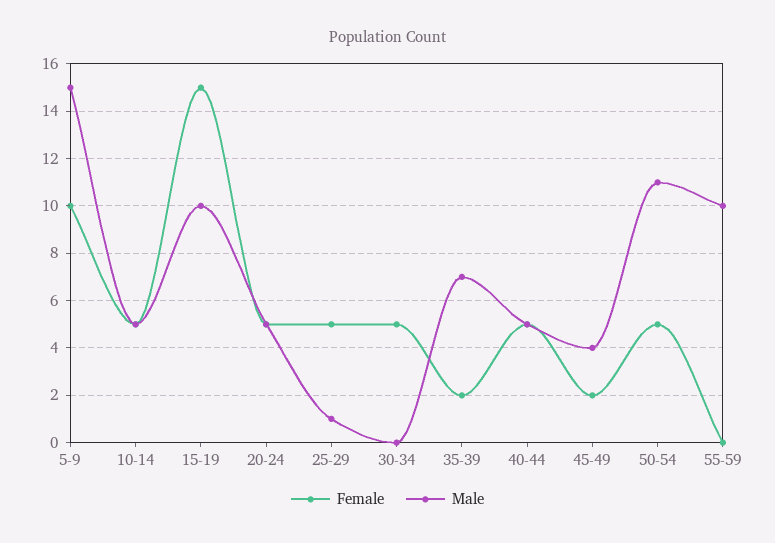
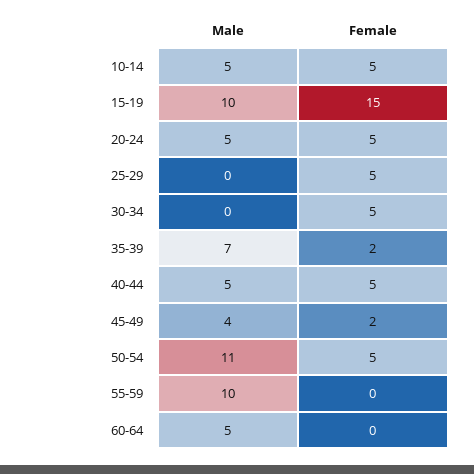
Female, 5-9: 10 -> none
Male, 5-9: 15 -> none
Male, 25-29: 1 -> 0
Male, 60-64: none -> 5
Female, 60-64: none -> 0

